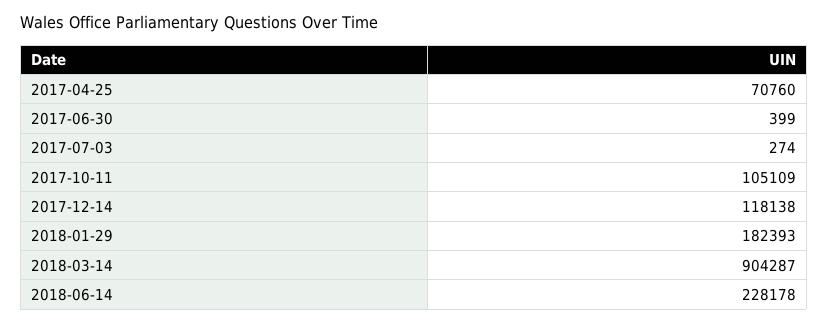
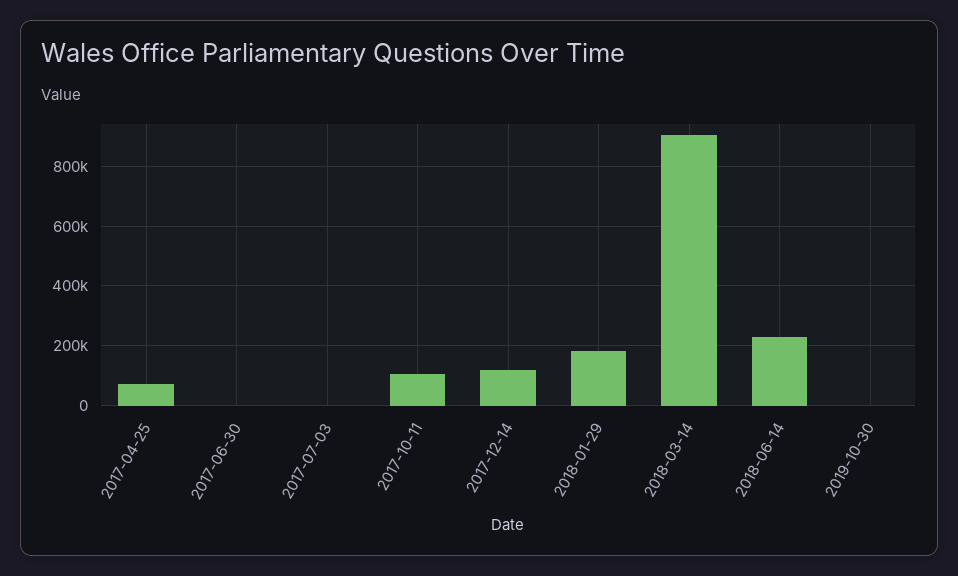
2019-10-30: none -> 0

